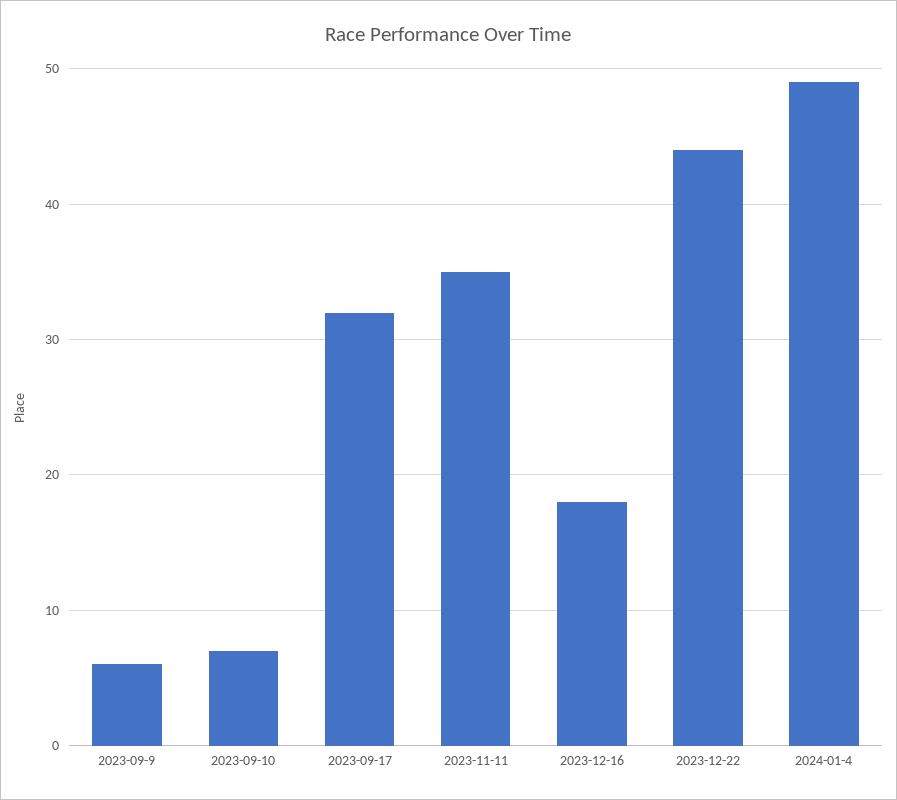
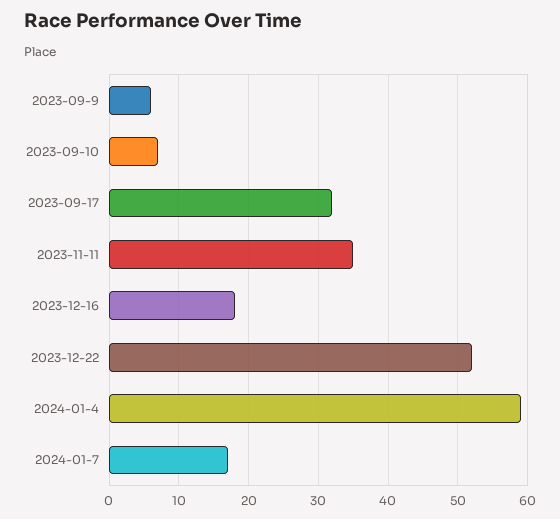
2023-12-22: 44 -> 52
2024-01-4: 49 -> 59
2024-01-7: none -> 17

